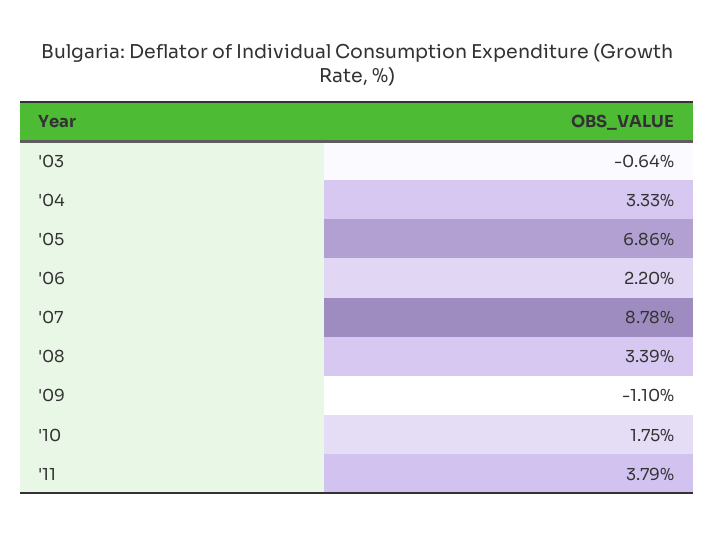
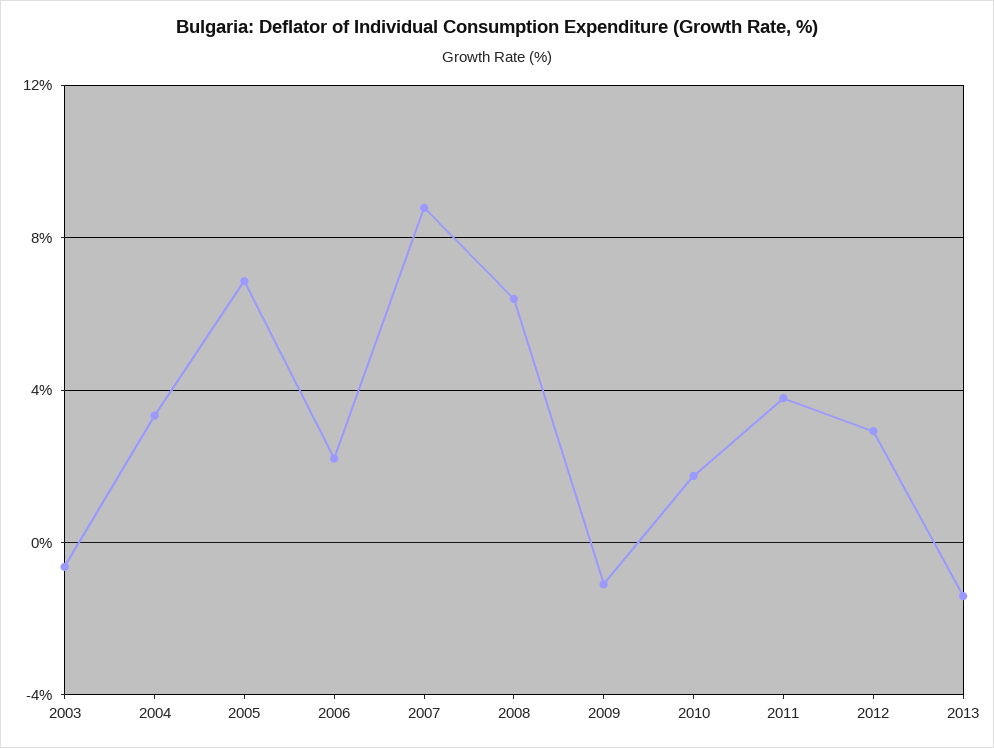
'08: 3.39 -> 6.5
2012: none -> 3
2013: none -> -1.5

